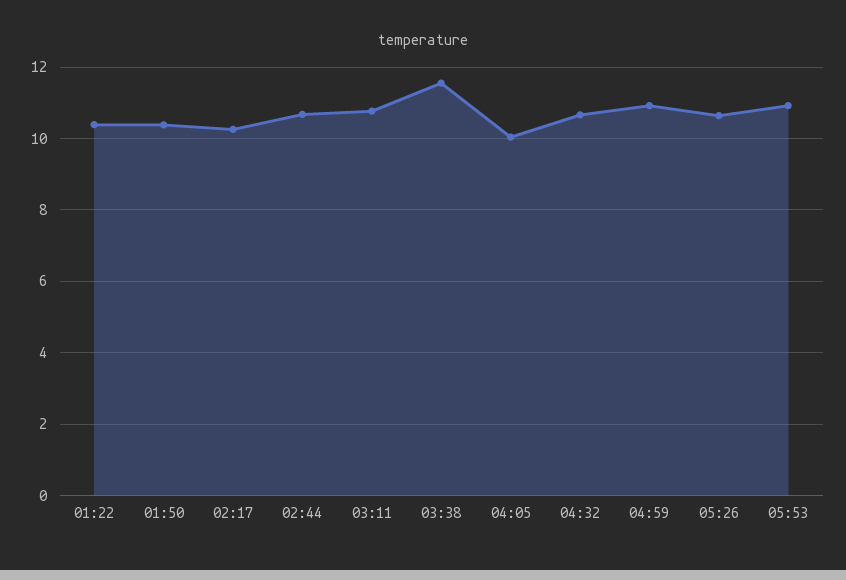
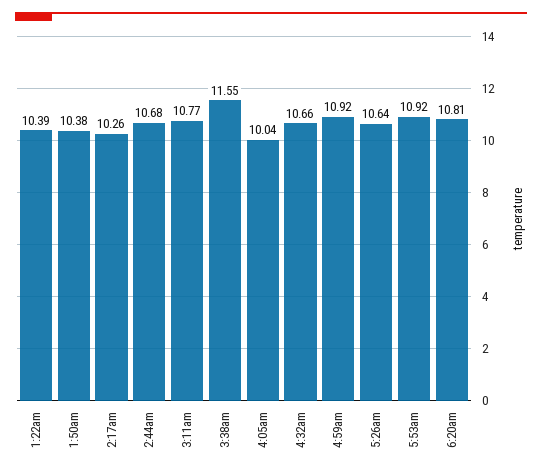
6:20am: none -> 10.81

